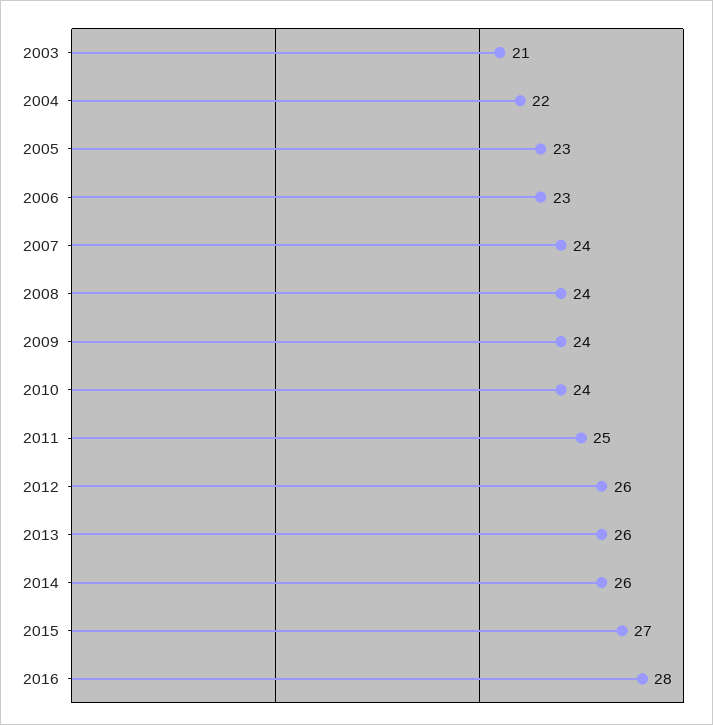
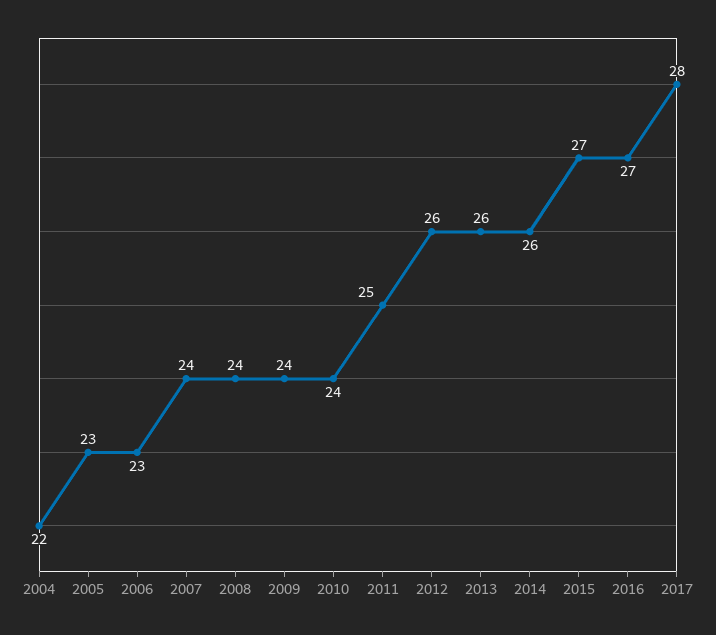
2003: 21 -> none
2016: 28 -> 27
2017: none -> 28

